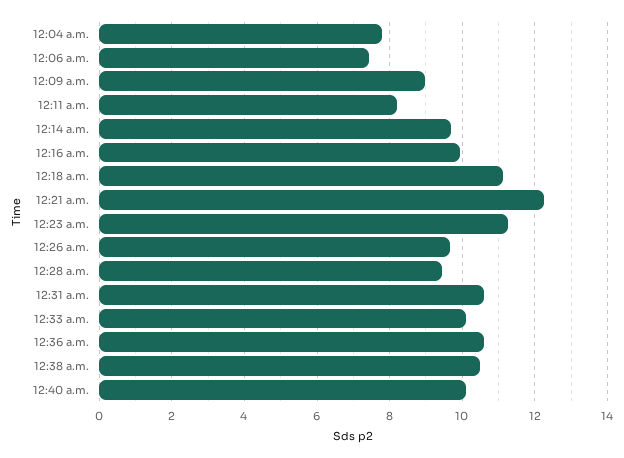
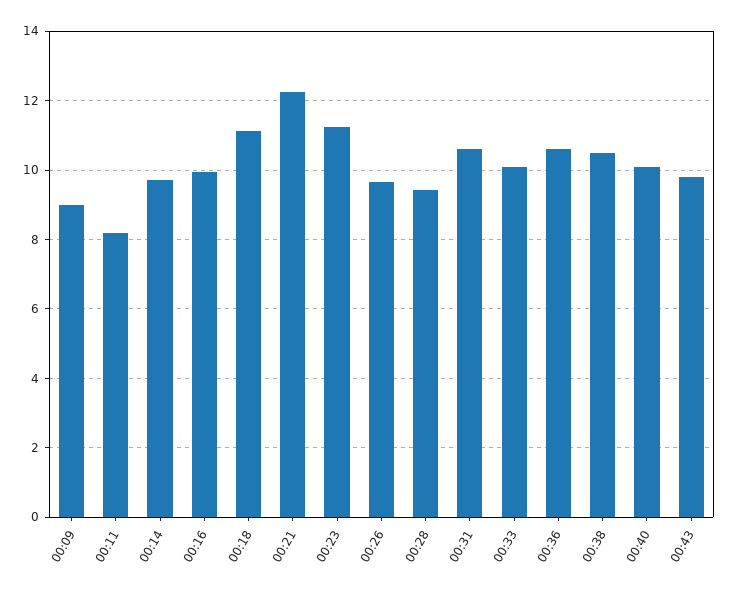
12:04 a.m.: 7.8 -> none
12:06 a.m.: 7.4 -> none
00:43: none -> 9.8

